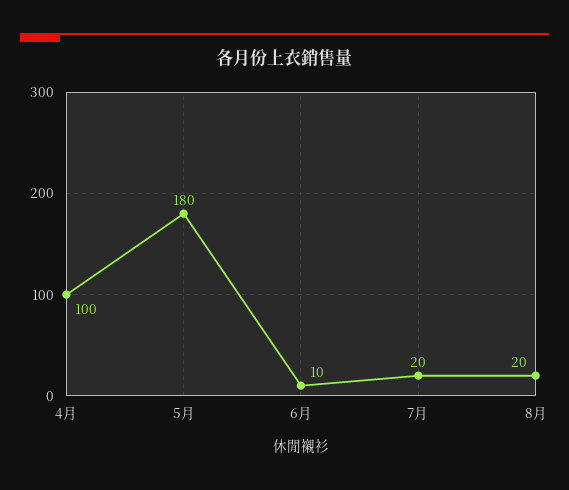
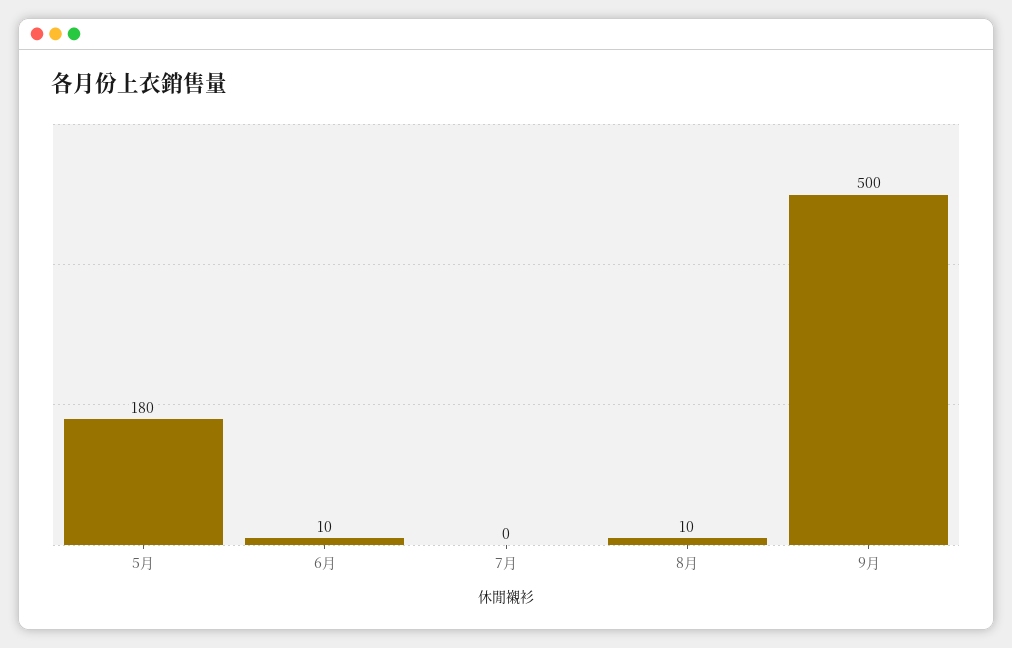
4月: 100 -> none
7月: 20 -> 0
8月: 20 -> 10
9月: none -> 500

